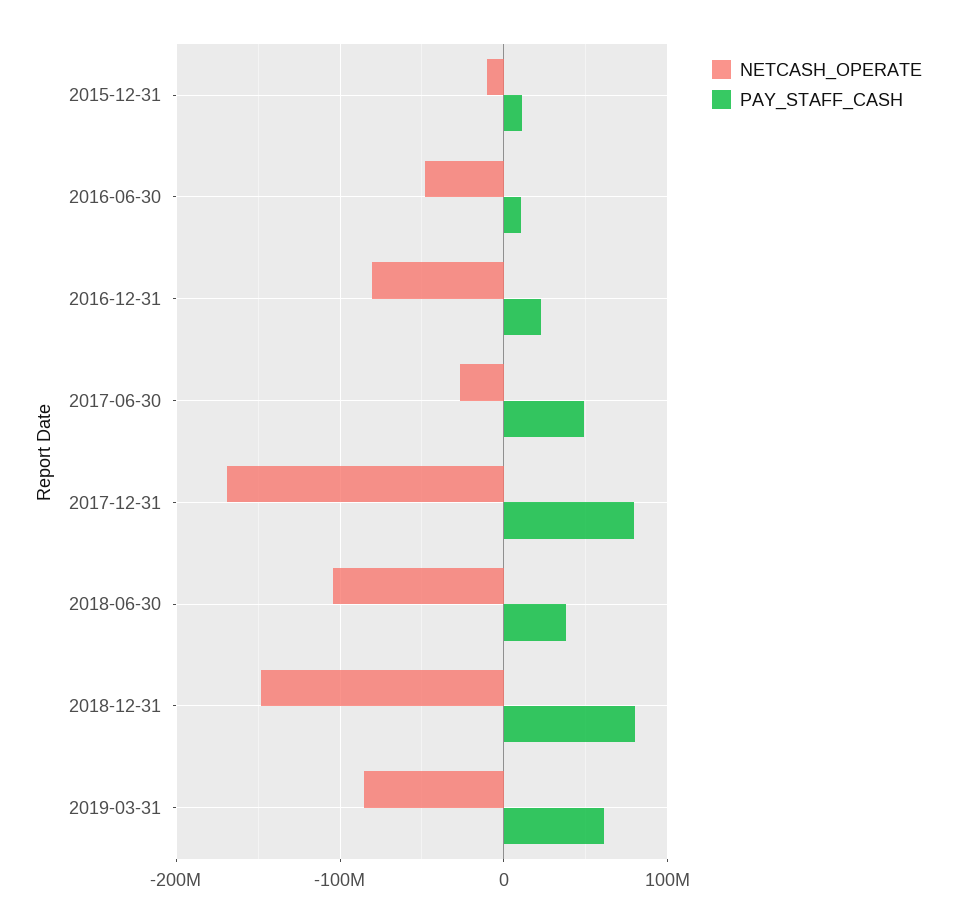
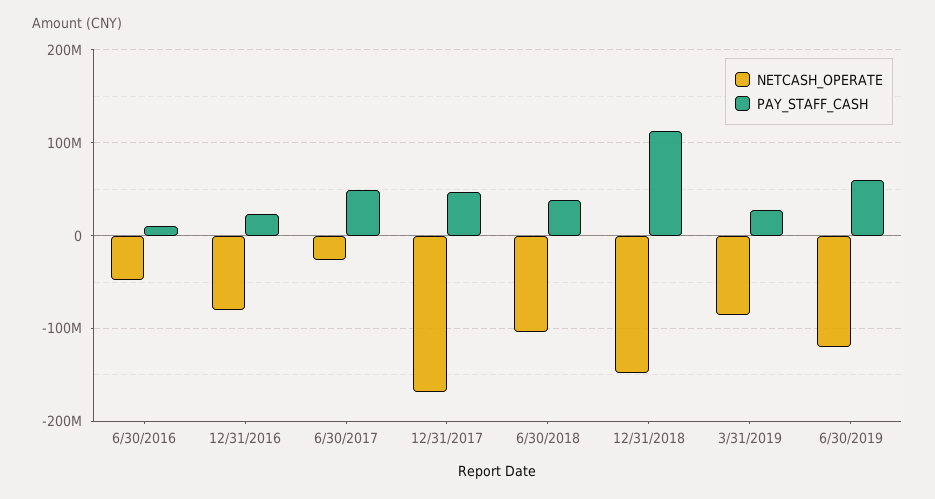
NETCASH_OPERATE, 2015-12-31: -10000000 -> none
PAY_STAFF_CASH, 2015-12-31: 10000000 -> none
PAY_STAFF_CASH, 2017-12-31: 80000000 -> 50000000
PAY_STAFF_CASH, 2018-12-31: 80000000 -> 110000000
PAY_STAFF_CASH, 2019-03-31: 60000000 -> 30000000
NETCASH_OPERATE, 6/30/2019: none -> -120000000
PAY_STAFF_CASH, 6/30/2019: none -> 60000000

